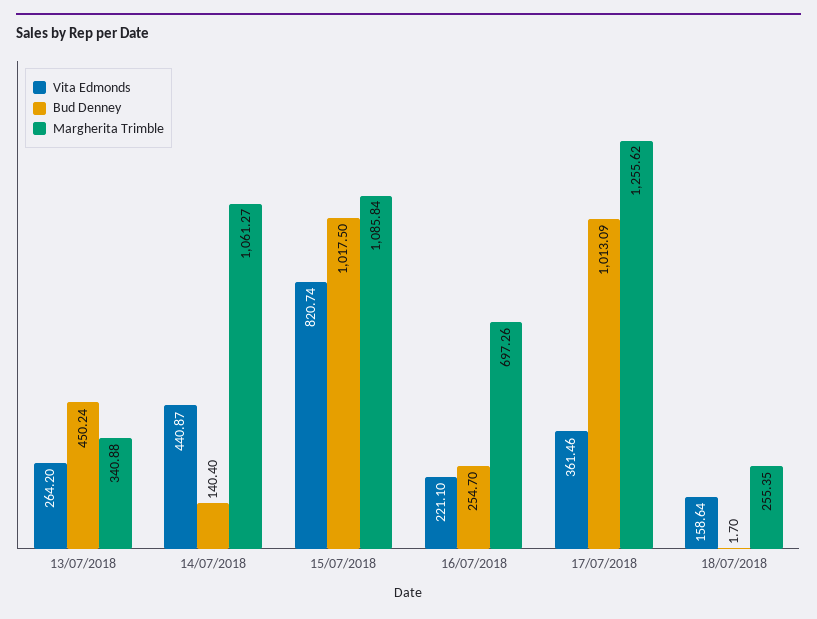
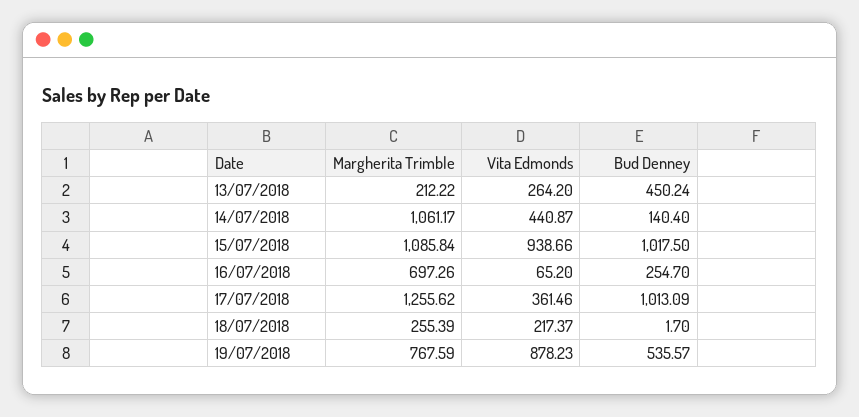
Margherita Trimble, 13/07/2018: 340.88 -> 212.22
Margherita Trimble, 14/07/2018: 1061.27 -> 1061.17
Vita Edmonds, 15/07/2018: 820.74 -> 938.66
Vita Edmonds, 16/07/2018: 221.1 -> 65.2
Vita Edmonds, 18/07/2018: 158.64 -> 217.37
Margherita Trimble, 18/07/2018: 255.35 -> 255.39
Margherita Trimble, 19/07/2018: none -> 767.59
Vita Edmonds, 19/07/2018: none -> 878.23
Bud Denney, 19/07/2018: none -> 535.57

